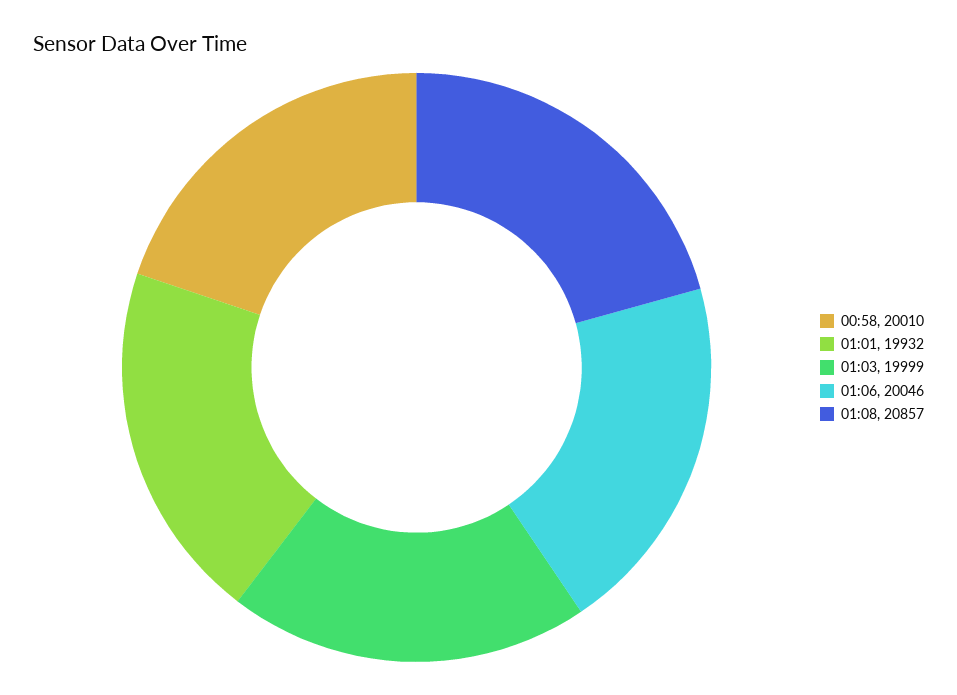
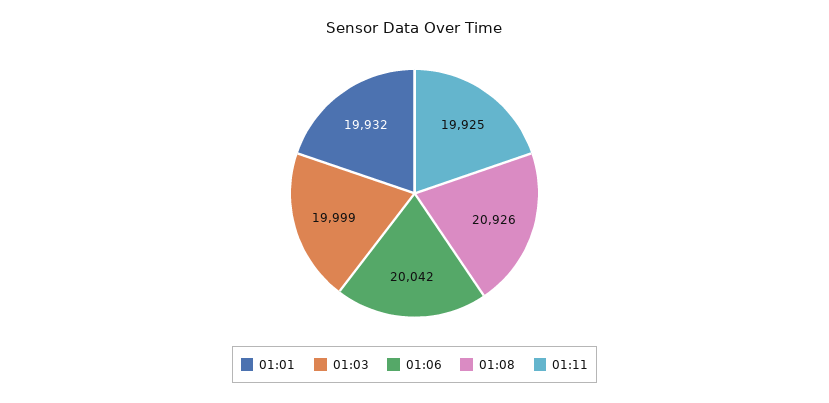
00:58: 20010 -> none
01:06: 20046 -> 20042
01:08: 20857 -> 20926
01:11: none -> 19925

